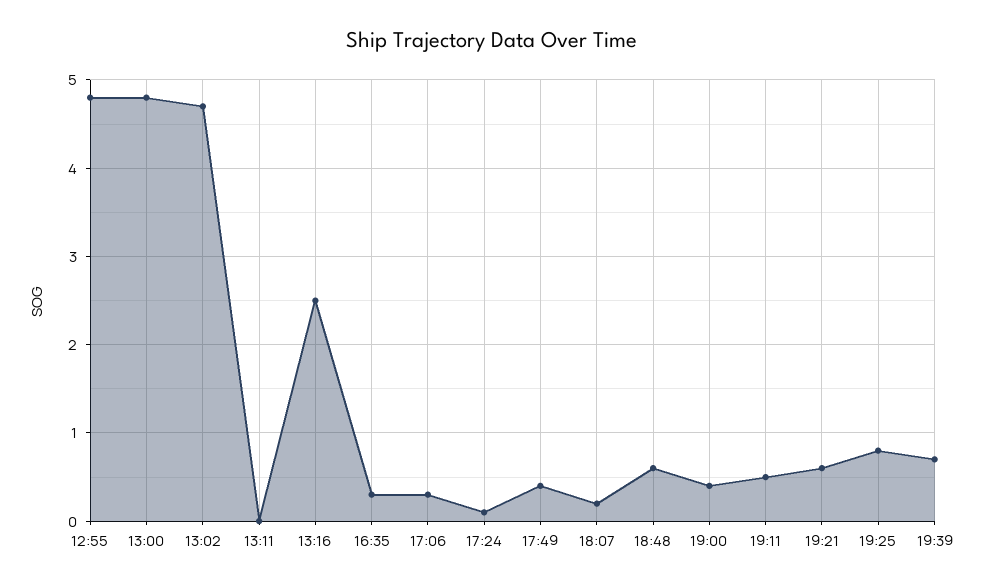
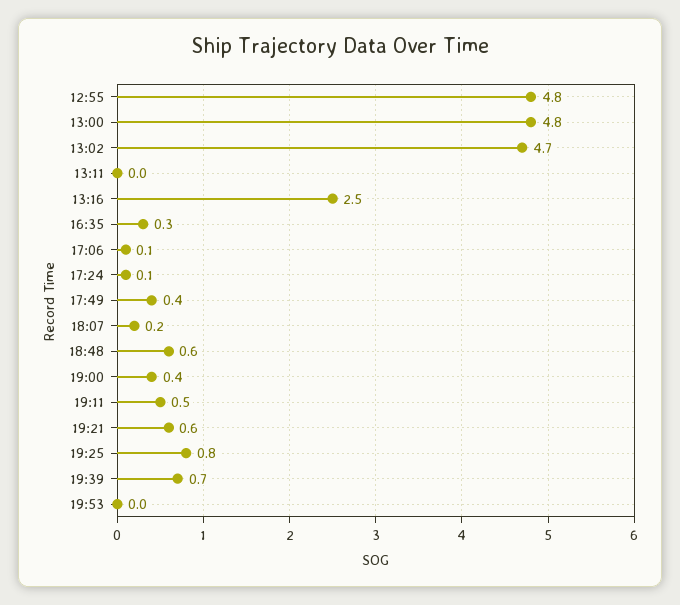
17:06: 0.3 -> 0.1
19:53: none -> 0

